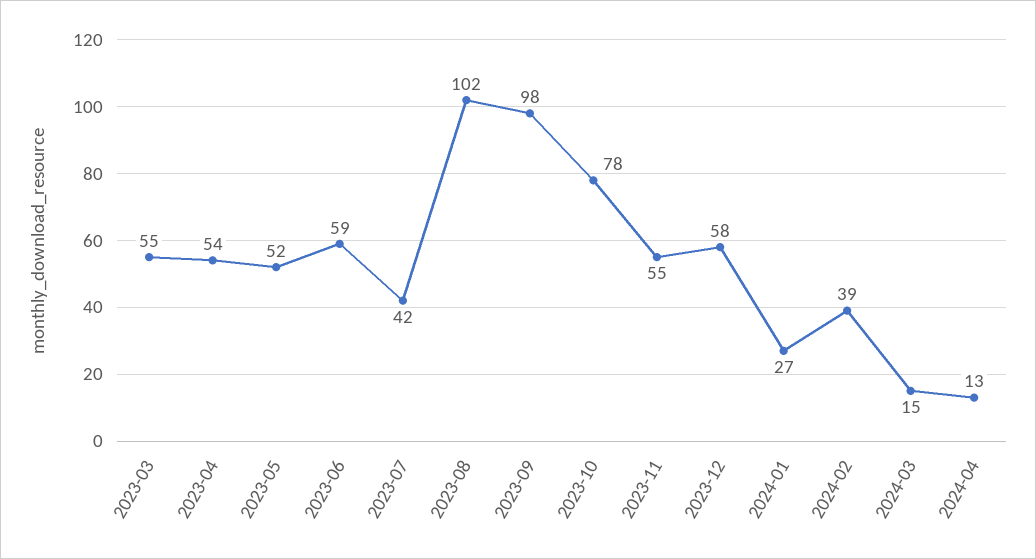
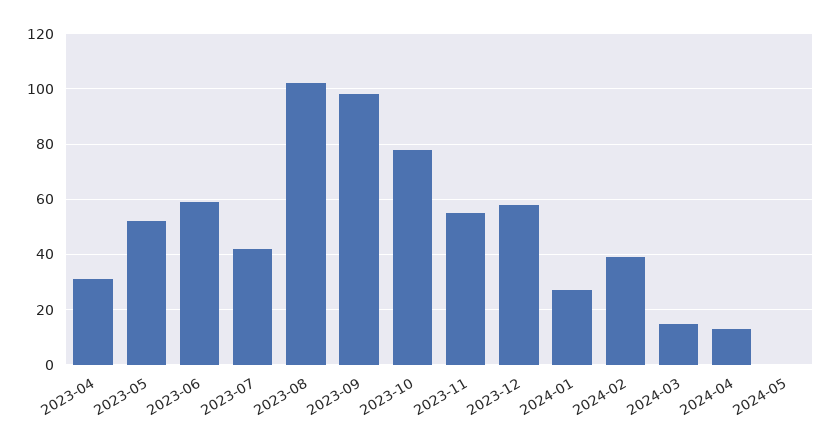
2023-03: 55 -> none
2023-04: 54 -> 30
2024-05: none -> 0

